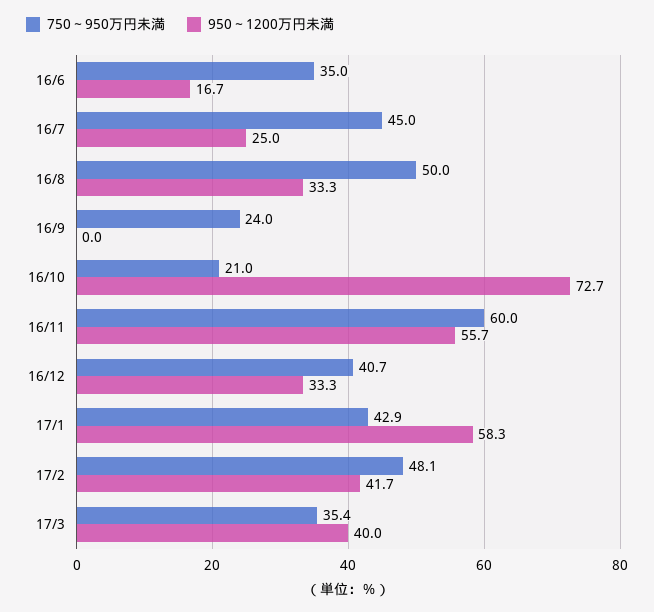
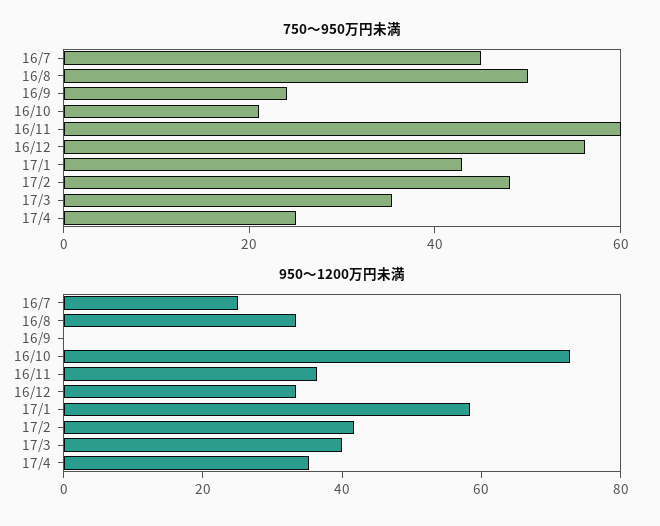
750～950万円未満, 16/6: 35 -> none
950～1200万円未満, 16/6: 16.7 -> none
950～1200万円未満, 16/11: 55.7 -> 35
750～950万円未満, 16/12: 40.7 -> 55
750～950万円未満, 17/4: none -> 25
950～1200万円未満, 17/4: none -> 35

